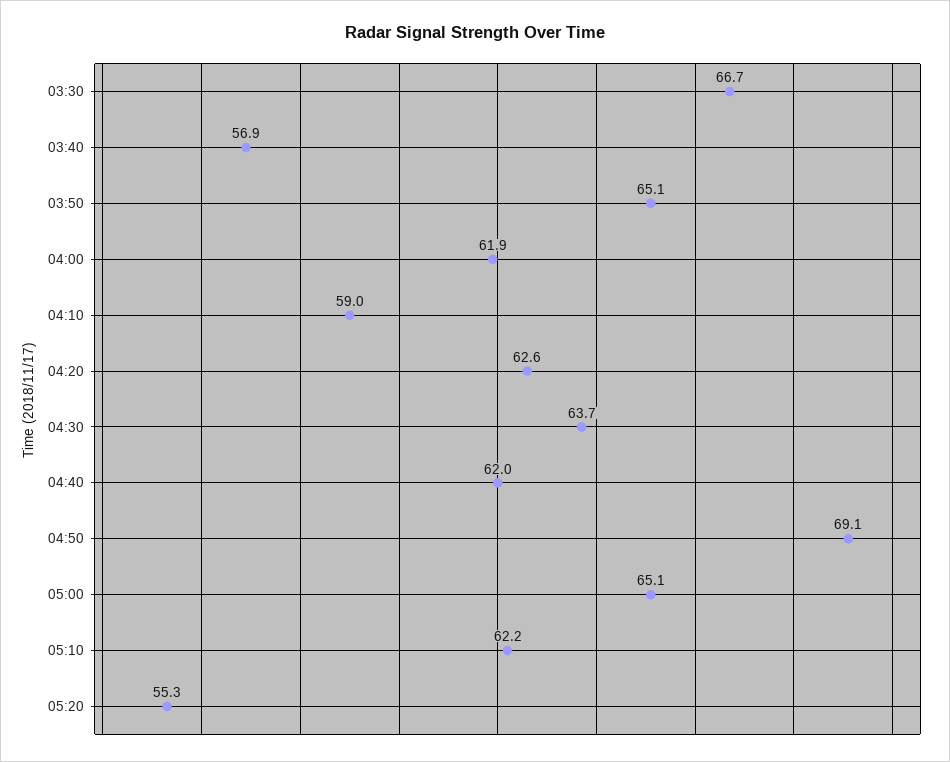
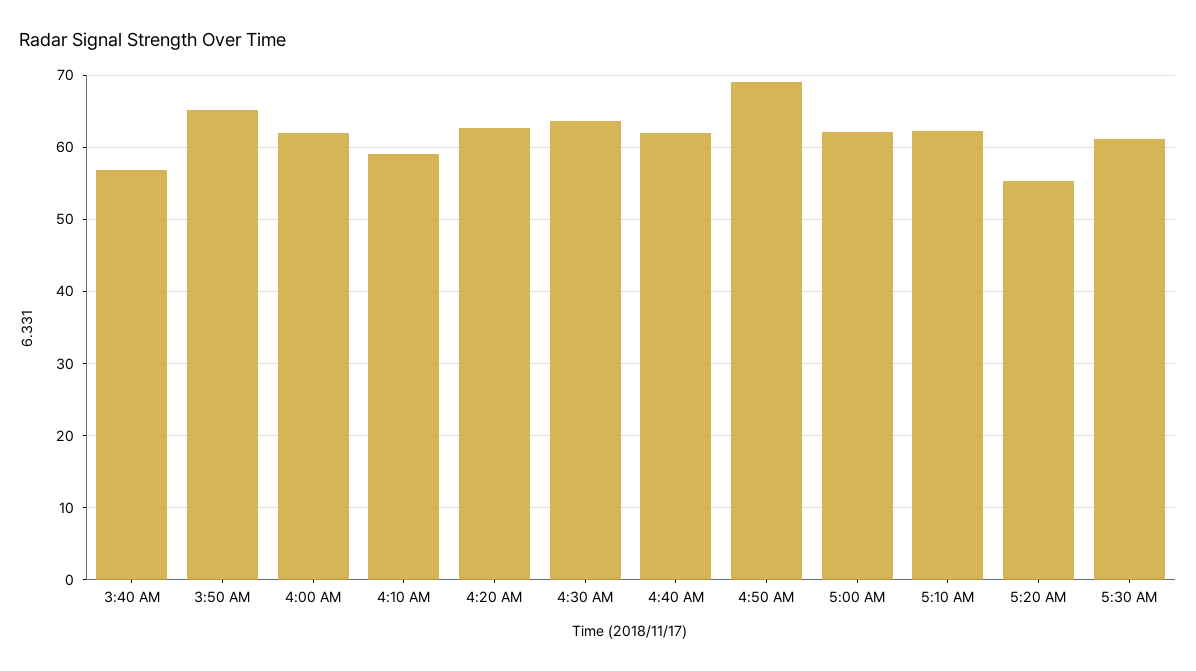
03:30: 66.7 -> none
05:00: 65.1 -> 62
5:30 AM: none -> 61

